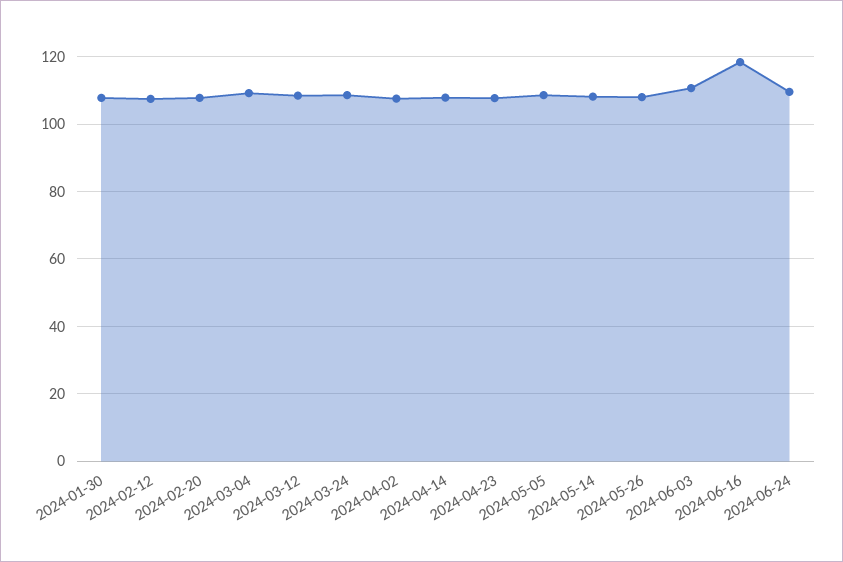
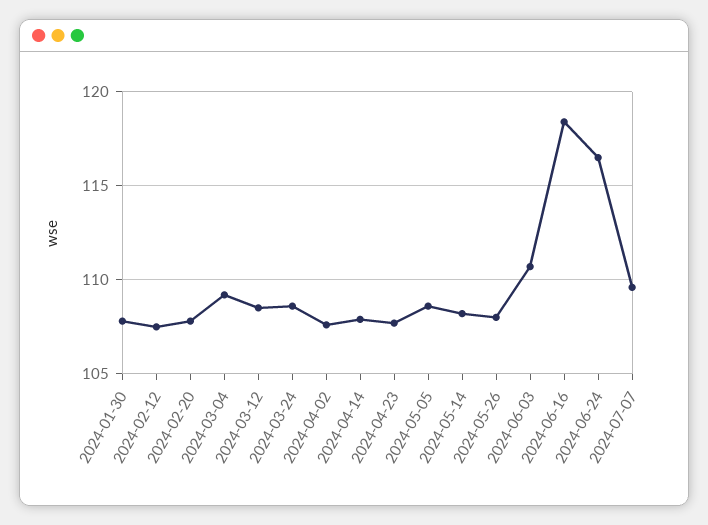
2024-06-24: 110 -> 116.5
2024-07-07: none -> 109.5

